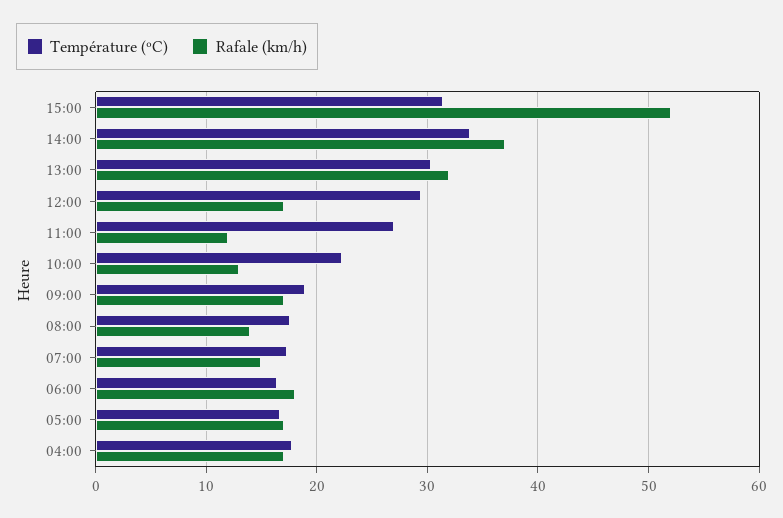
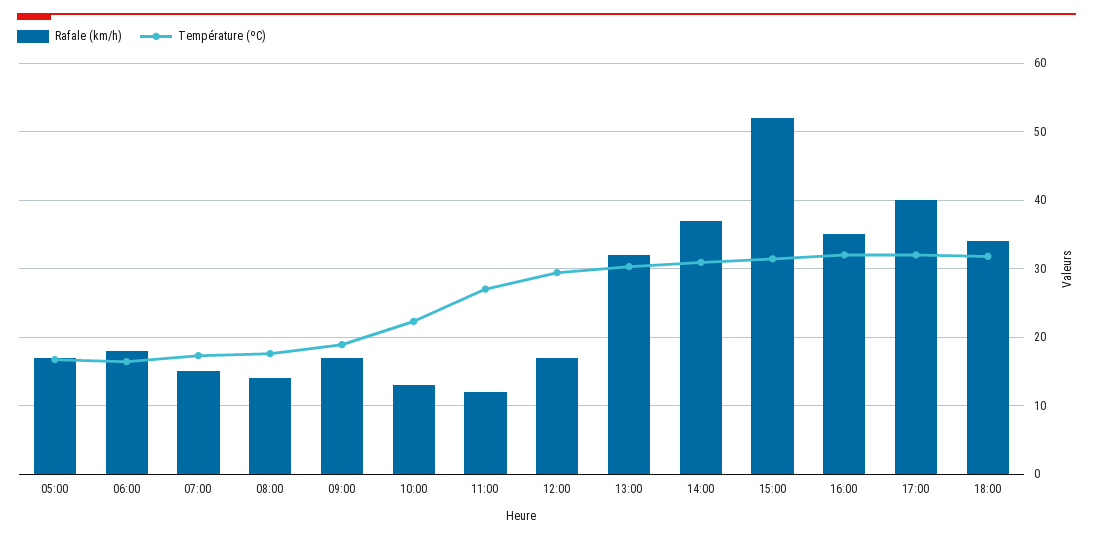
Température (ºC), 14:00: 34 -> 31
Température (ºC), 04:00: 18 -> none
Rafale (km/h), 04:00: 17 -> none
Rafale (km/h), 16:00: none -> 35
Température (ºC), 16:00: none -> 32
Rafale (km/h), 17:00: none -> 40
Température (ºC), 17:00: none -> 32
Rafale (km/h), 18:00: none -> 34
Température (ºC), 18:00: none -> 32

